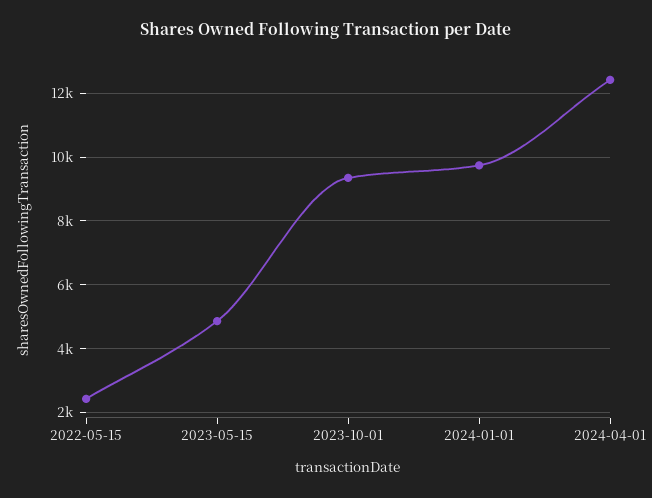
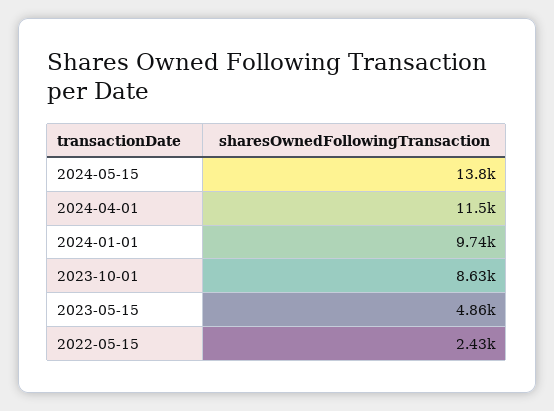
2023-10-01: 9400 -> 8630
2024-04-01: 12400 -> 11500
2024-05-15: none -> 13800

